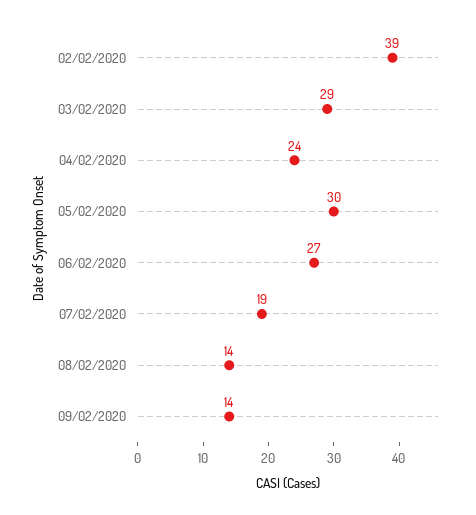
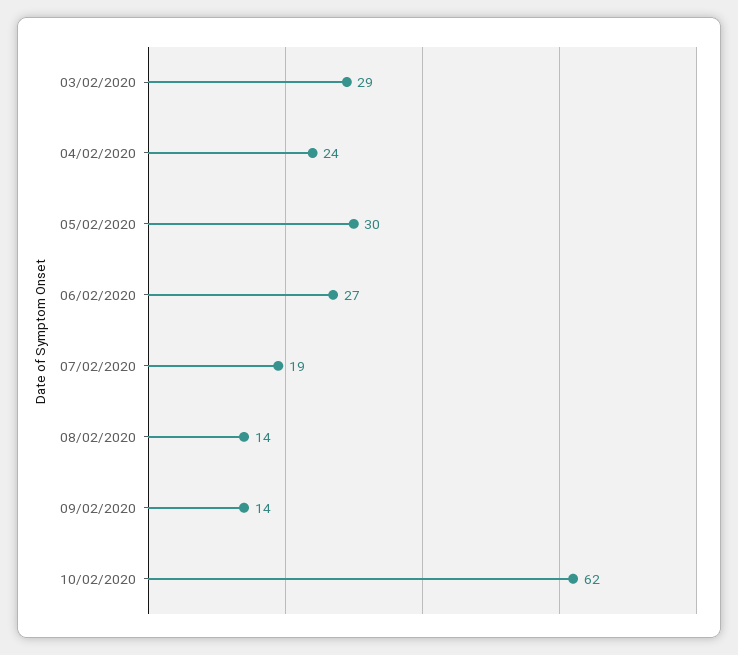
02/02/2020: 39 -> none
10/02/2020: none -> 62

